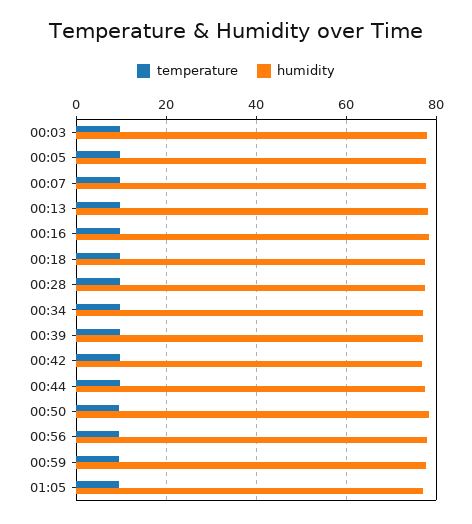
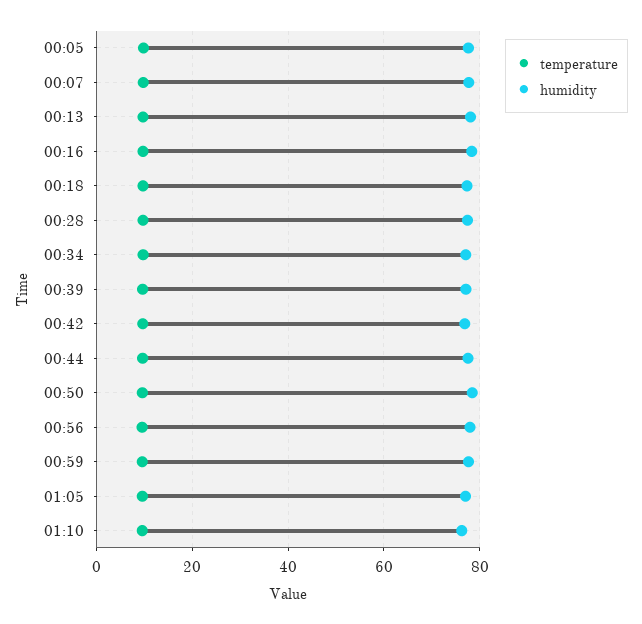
temperature, 00:03: 10 -> none
humidity, 00:03: 78 -> none
temperature, 01:10: none -> 10
humidity, 01:10: none -> 76

